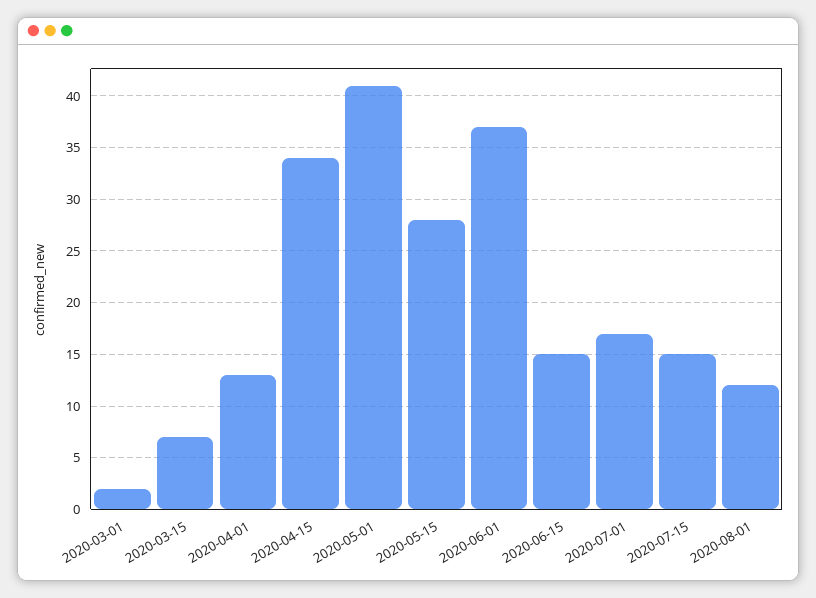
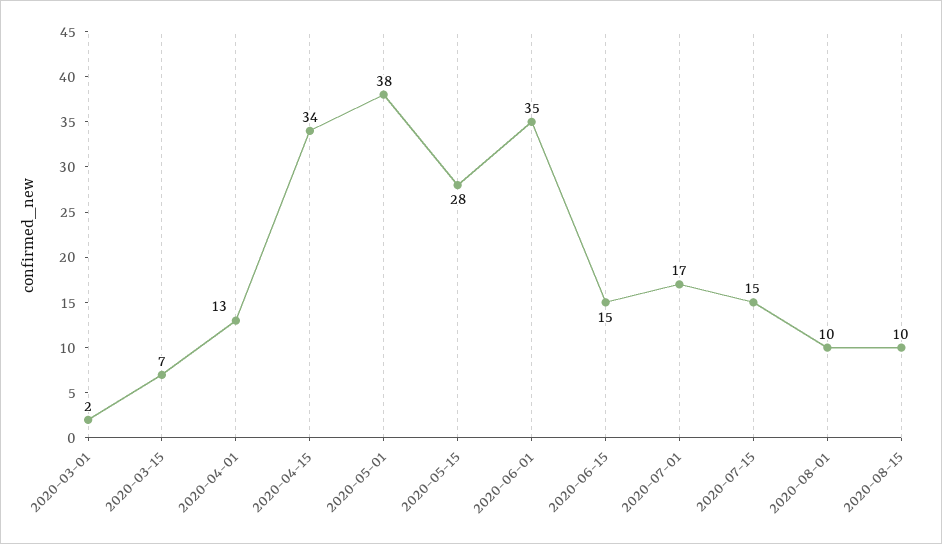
2020-05-01: 41 -> 38
2020-06-01: 37 -> 35
2020-08-01: 12 -> 10
2020-08-15: none -> 10

